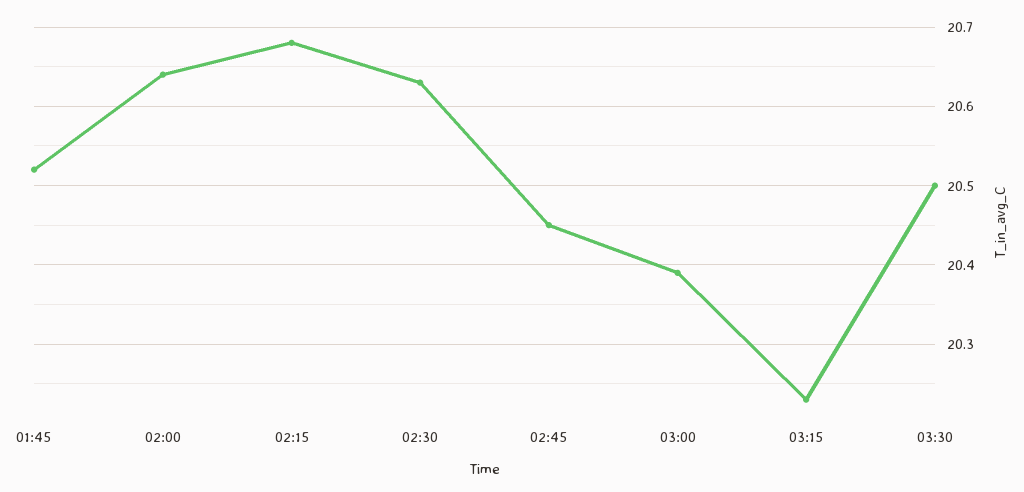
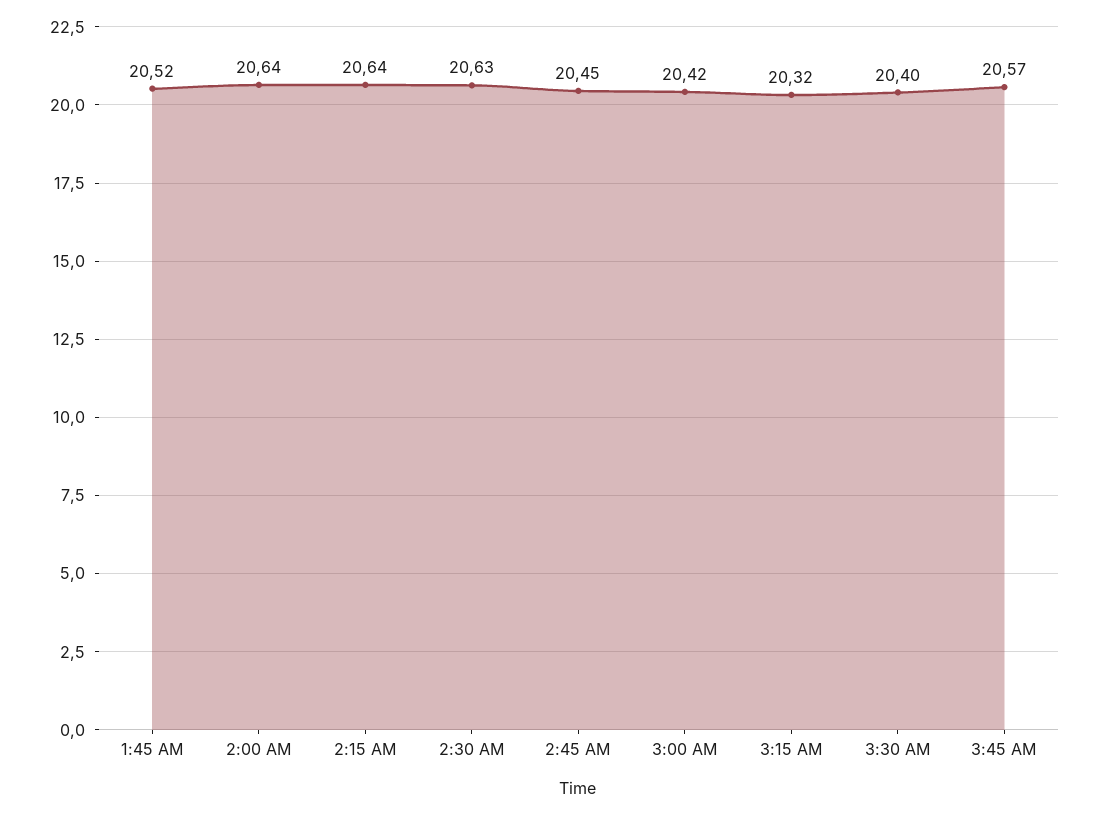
02:15: 20.68 -> 20.64
03:00: 20.39 -> 20.42
03:15: 20.23 -> 20.32
03:30: 20.5 -> 20.4
3:45 AM: none -> 20.57

